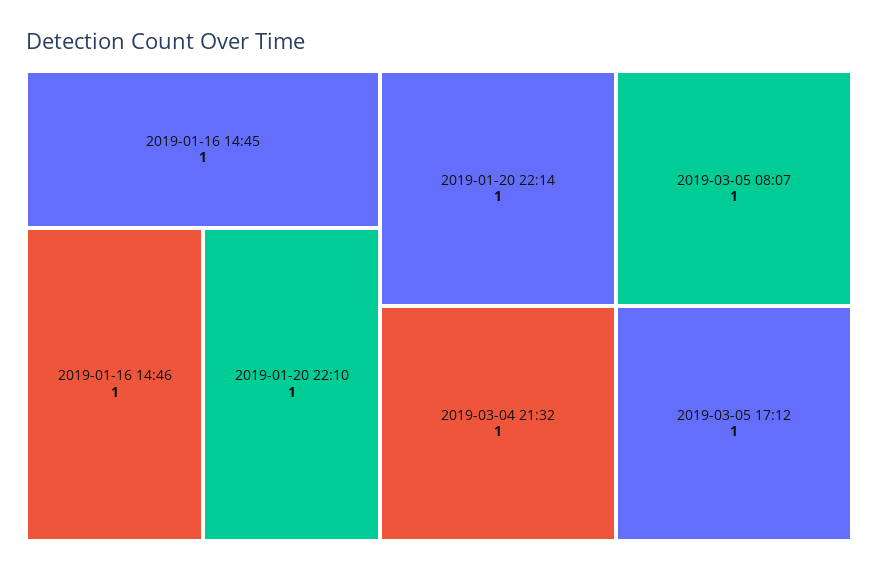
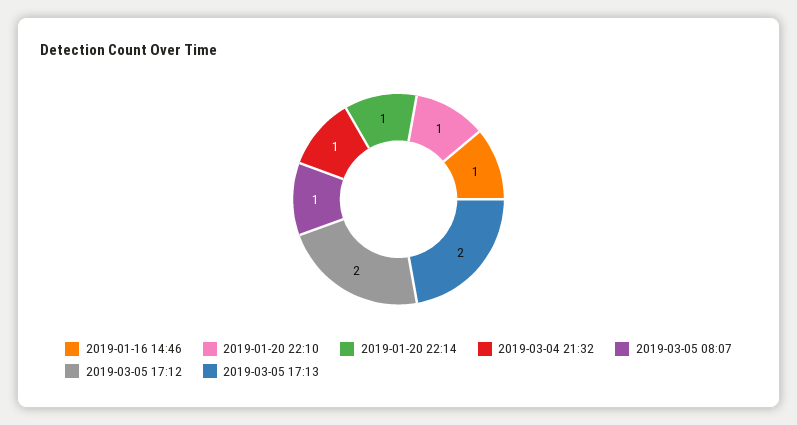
2019-01-16 14:45: 1 -> none
2019-03-05 17:12: 1 -> 2
2019-03-05 17:13: none -> 2

